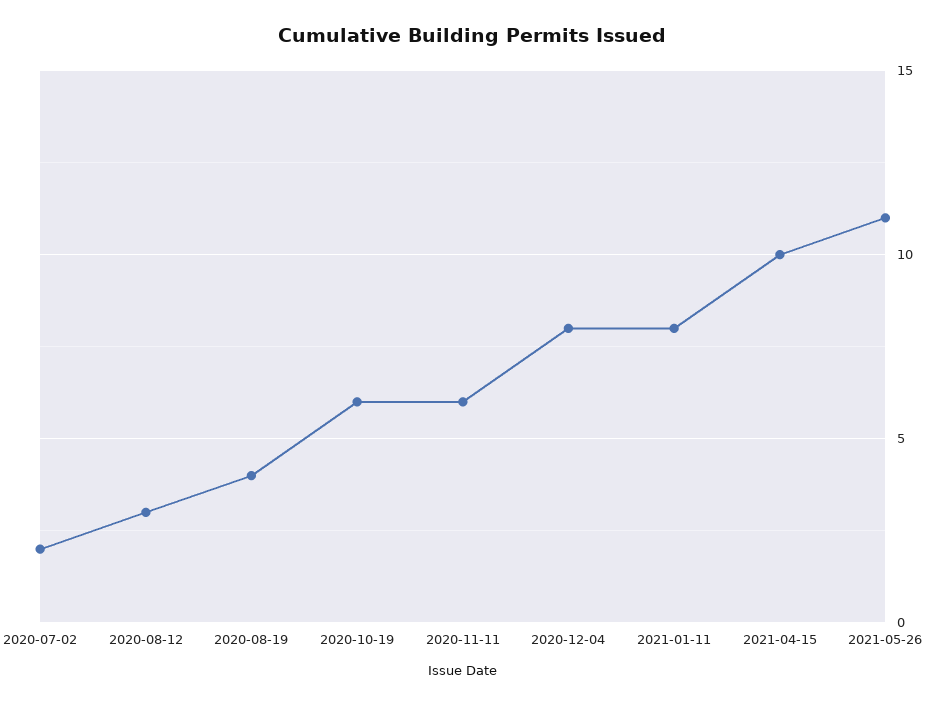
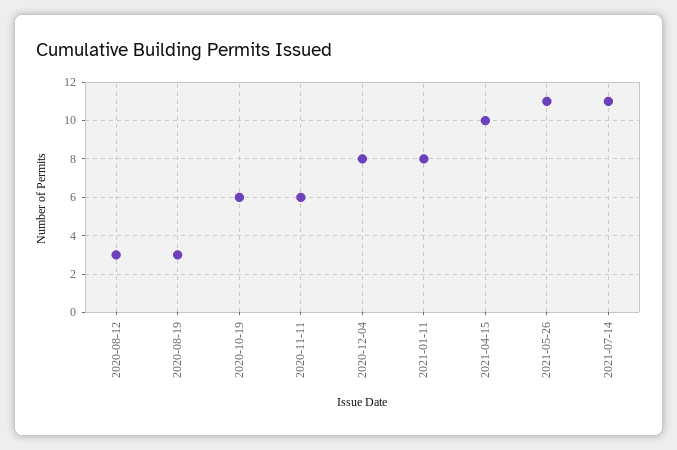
2020-07-02: 2 -> none
2020-08-19: 4 -> 3
2021-07-14: none -> 11

